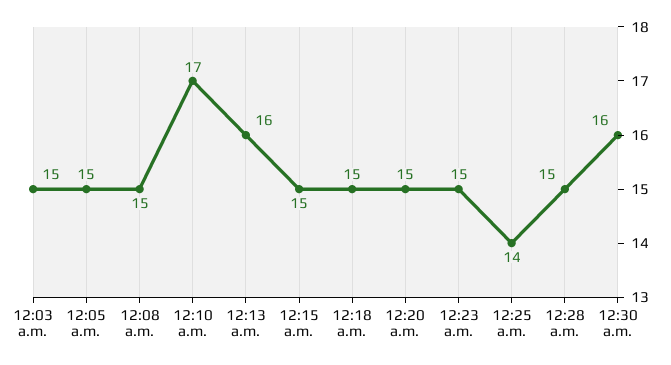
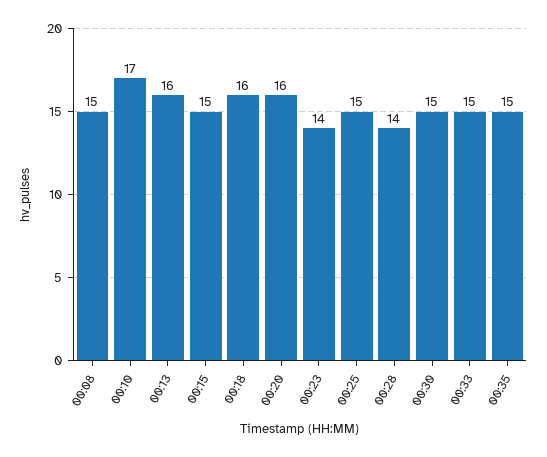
12:03 a.m.: 15 -> none
12:05 a.m.: 15 -> none
12:18 a.m.: 15 -> 16
12:20 a.m.: 15 -> 16
12:23 a.m.: 15 -> 14
12:25 a.m.: 14 -> 15
12:28 a.m.: 15 -> 14
12:30 a.m.: 16 -> 15
00:33: none -> 15
00:35: none -> 15

